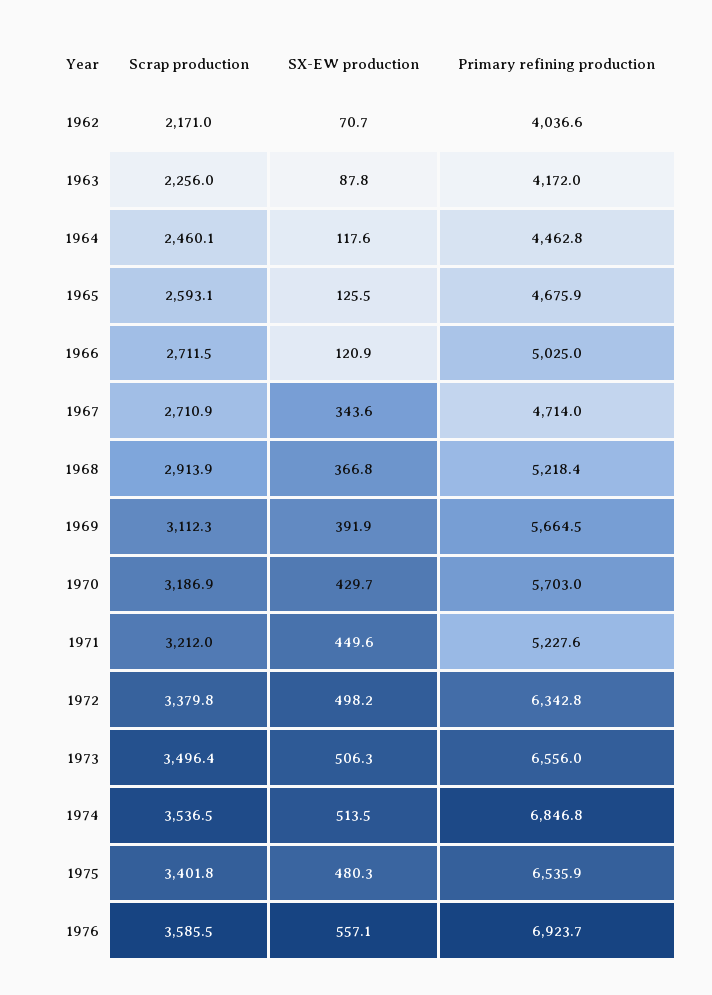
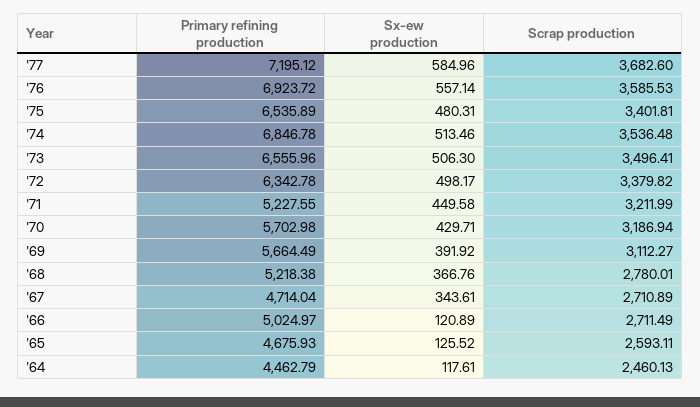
Scrap production, 1962: 2171 -> none
SX-EW production, 1962: 70.7 -> none
Primary refining production, 1962: 4036.6 -> none
Scrap production, 1963: 2256 -> none
SX-EW production, 1963: 87.8 -> none
Primary refining production, 1963: 4172 -> none
Scrap production, 1968: 2913.9 -> 2780.01
Primary refining production, '77: none -> 7195.12
SX-EW production, '77: none -> 584.96
Scrap production, '77: none -> 3682.6

